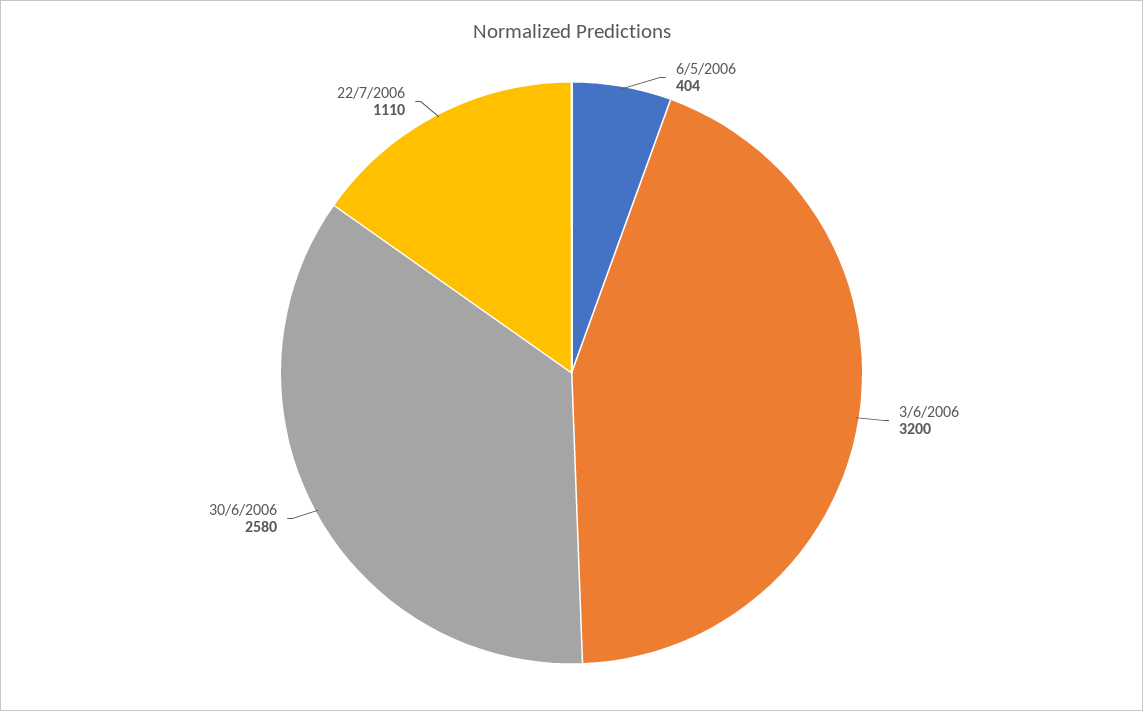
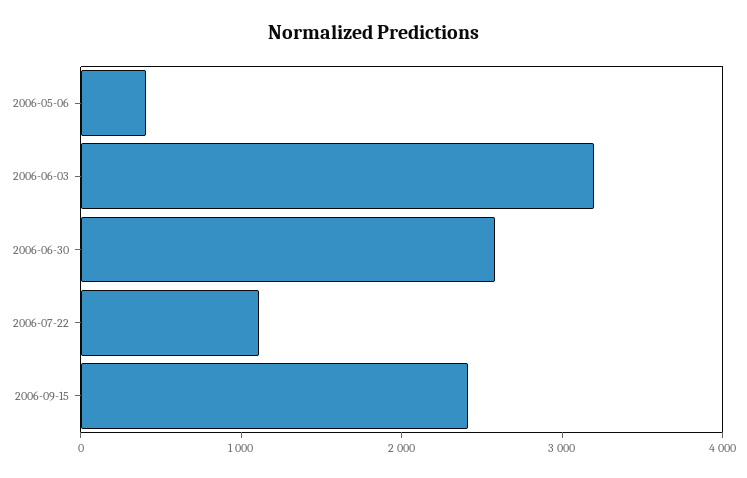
2006-09-15: none -> 2400

